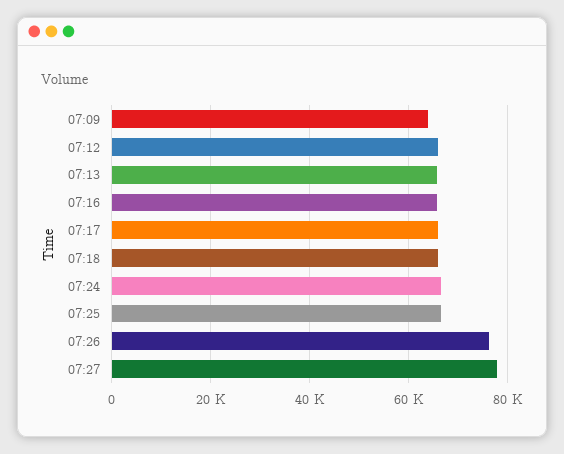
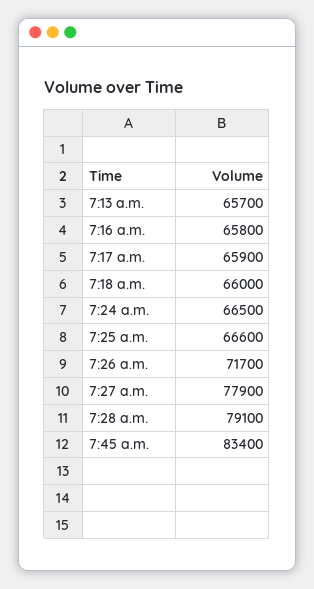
07:09: 64000 -> none
07:12: 66000 -> none
07:26: 76000 -> 71700
7:28 a.m.: none -> 79100
7:45 a.m.: none -> 83400

